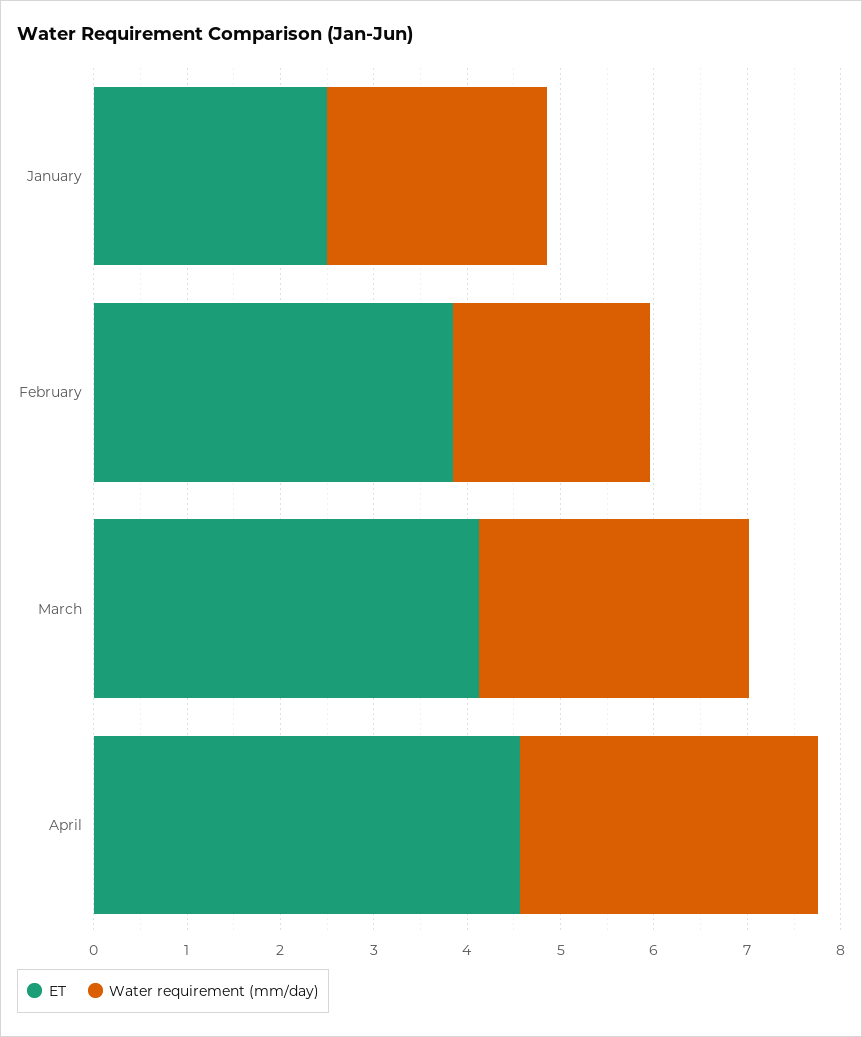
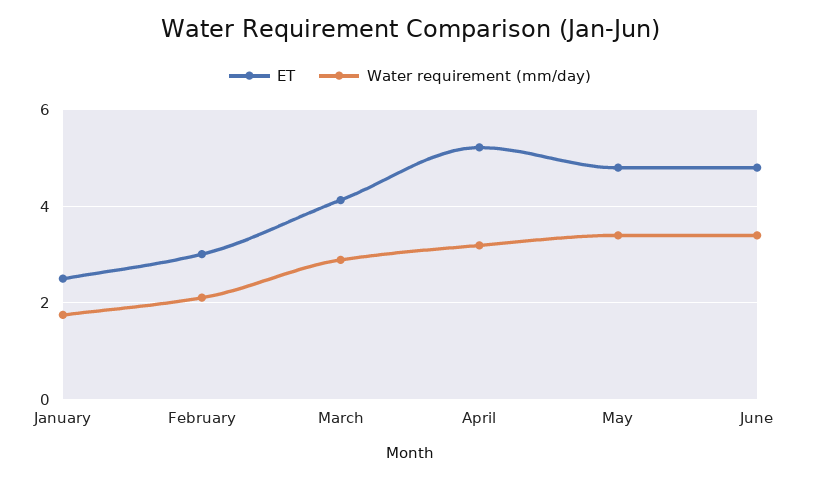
Water requirement (mm/day), January: 2.4 -> 1.8
ET, February: 3.8 -> 3
ET, April: 4.6 -> 5.2
ET, May: none -> 4.8
Water requirement (mm/day), May: none -> 3.4
ET, June: none -> 4.8
Water requirement (mm/day), June: none -> 3.4

